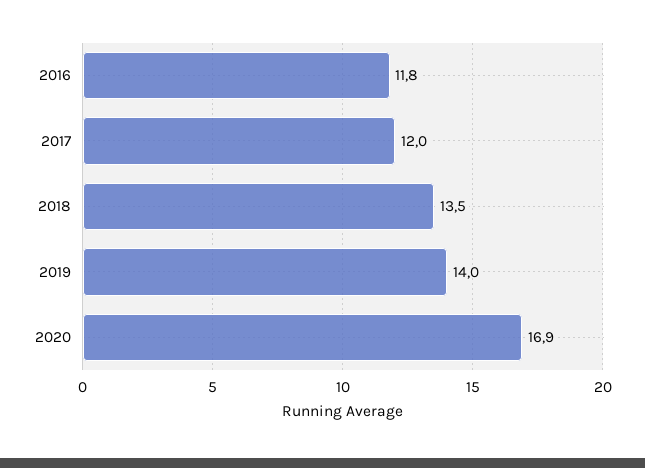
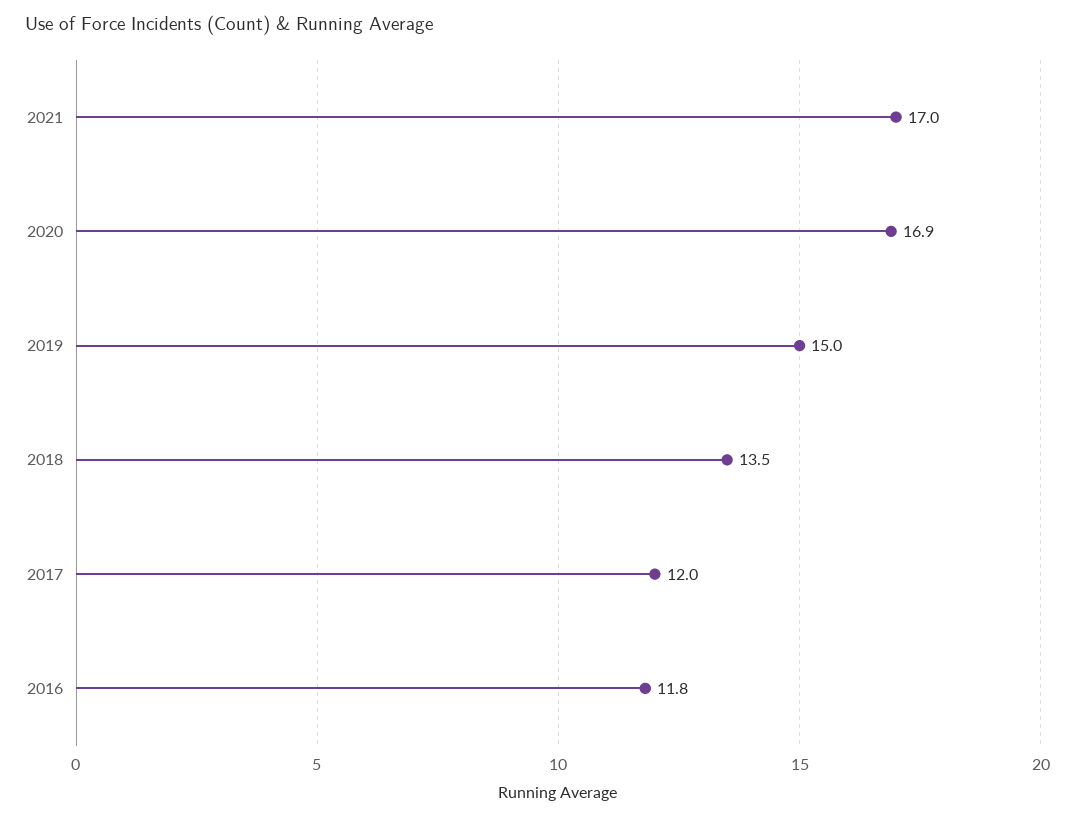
2019: 14 -> 15
2021: none -> 17

